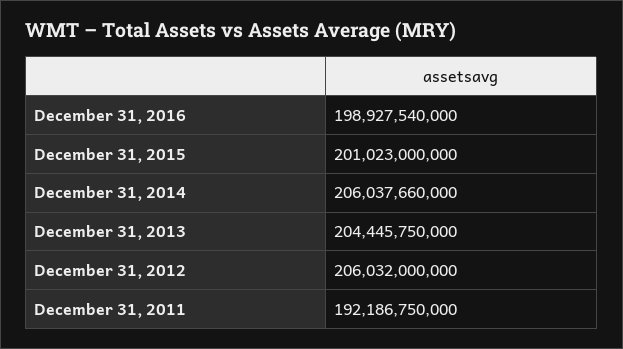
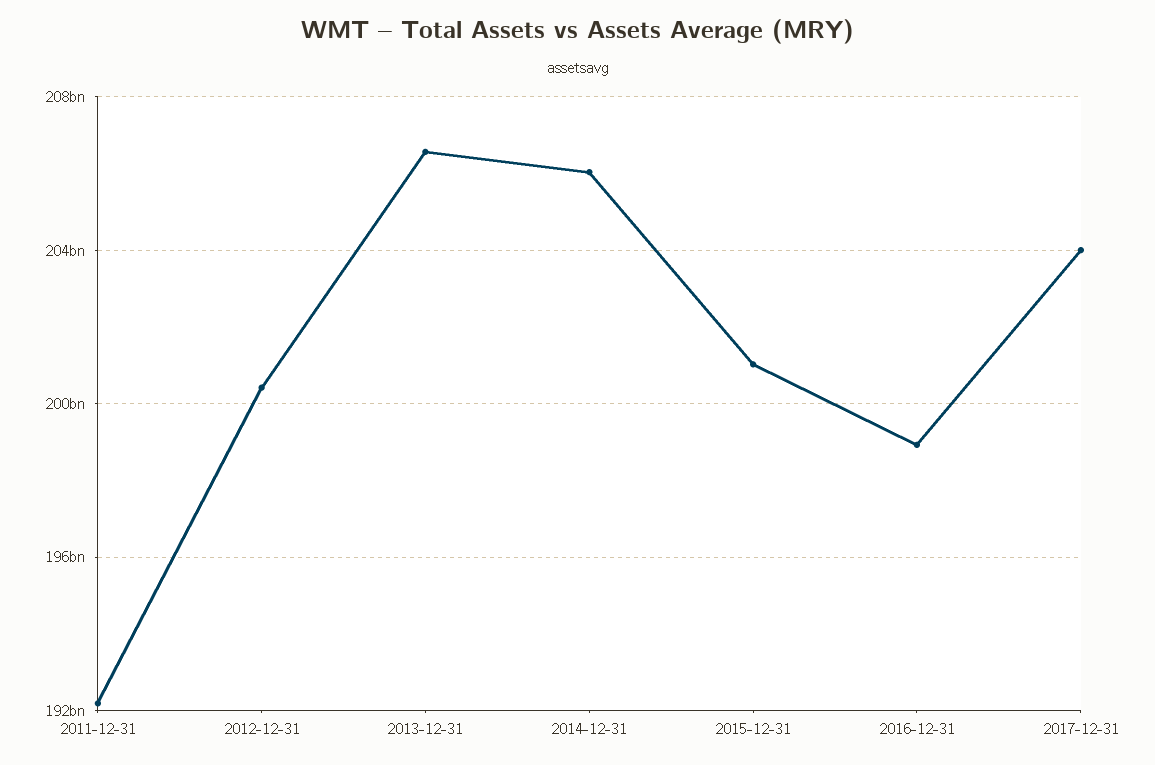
December 31, 2013: 204445750000 -> 206500000000
December 31, 2012: 206032000000 -> 200500000000
2017-12-31: none -> 204000000000

